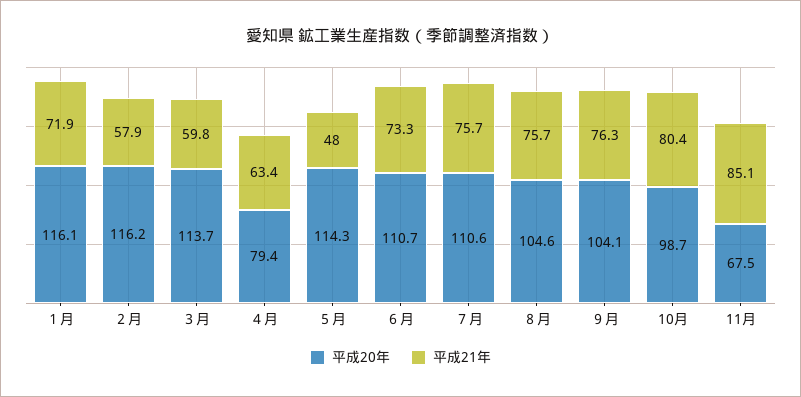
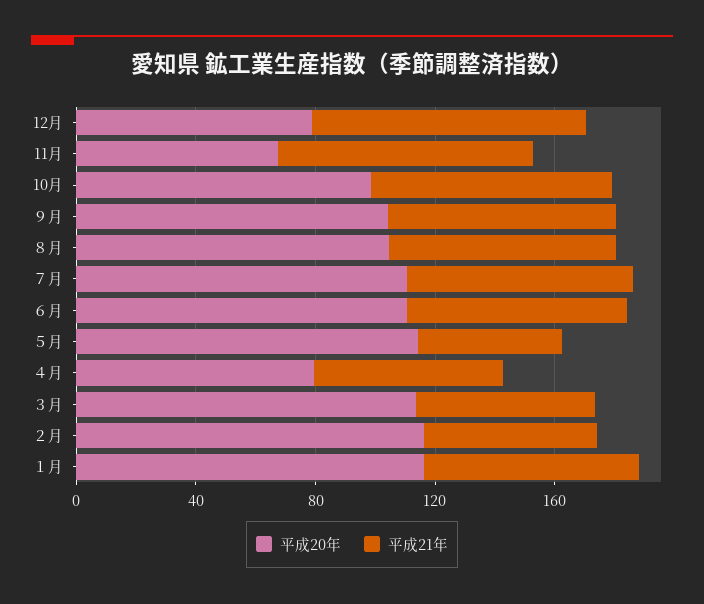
平成20年, 12月: none -> 80
平成21年, 12月: none -> 90

